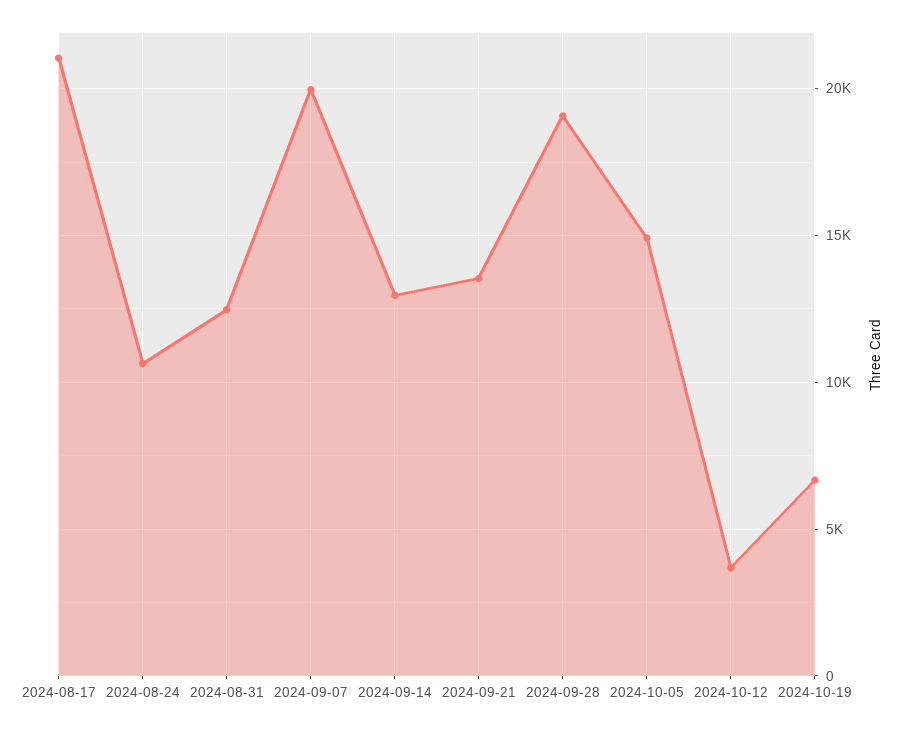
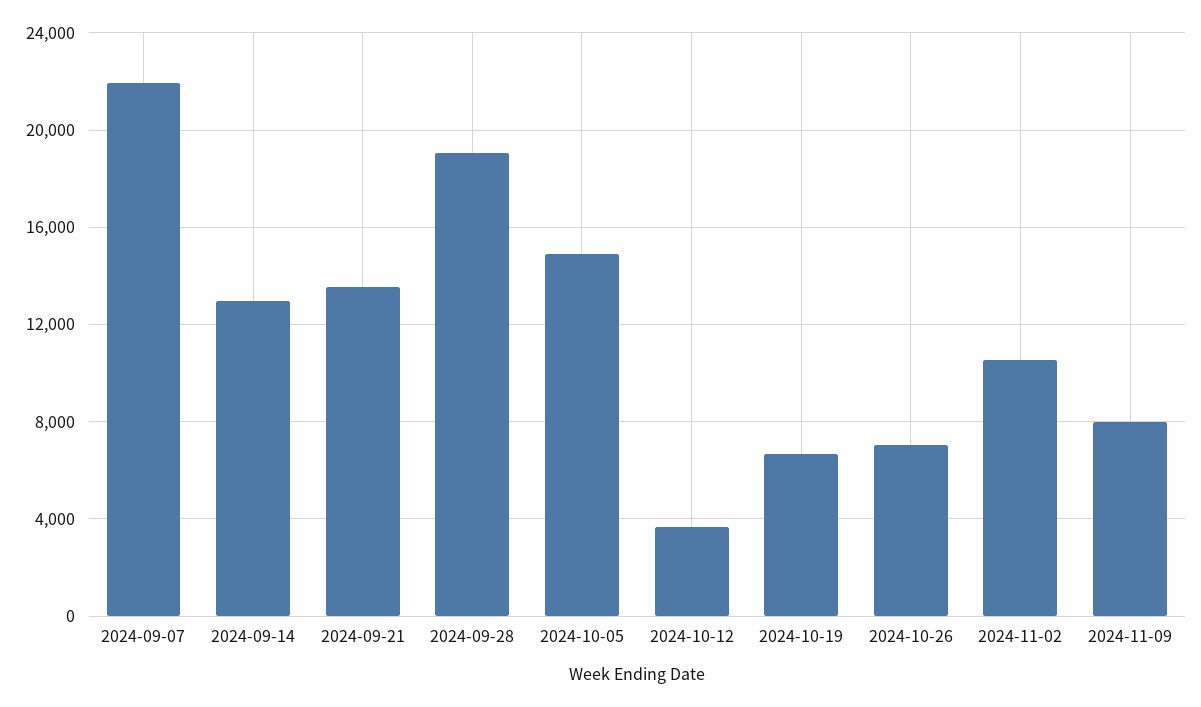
2024-08-17: 21000 -> none
2024-08-24: 10500 -> none
2024-08-31: 12500 -> none
2024-09-07: 20000 -> 22000
2024-10-26: none -> 7000
2024-11-02: none -> 10500
2024-11-09: none -> 8000

